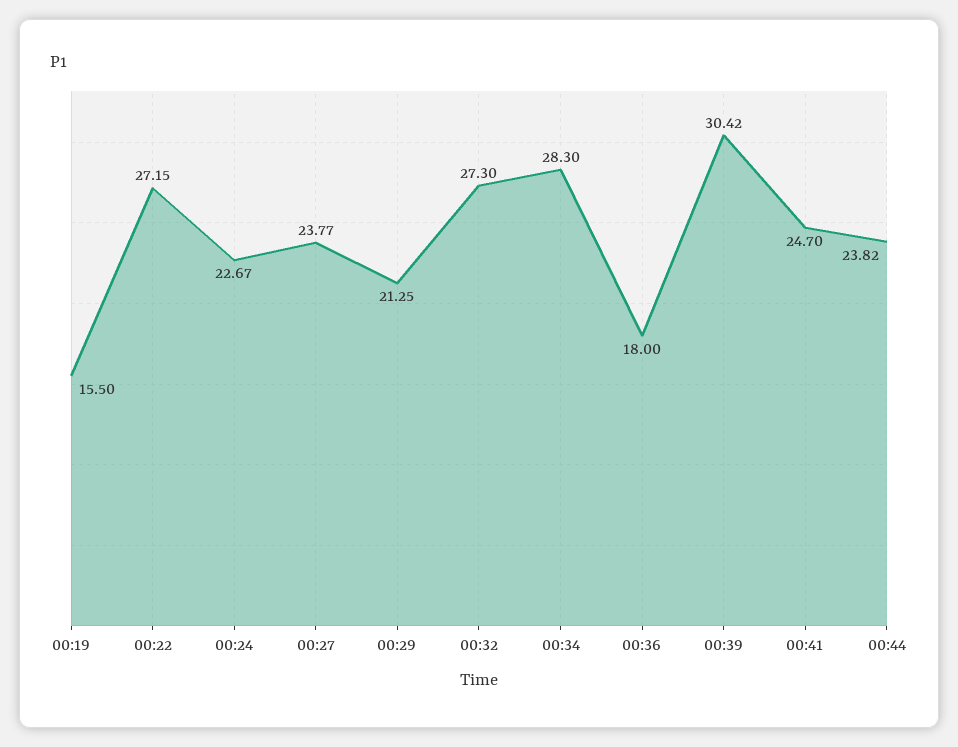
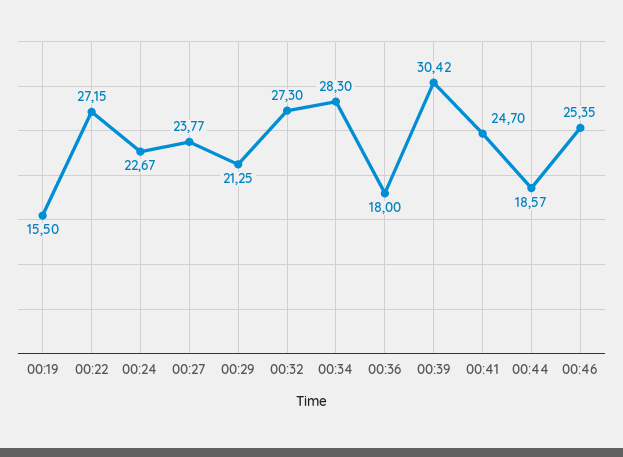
00:44: 23.82 -> 18.57
00:46: none -> 25.35

